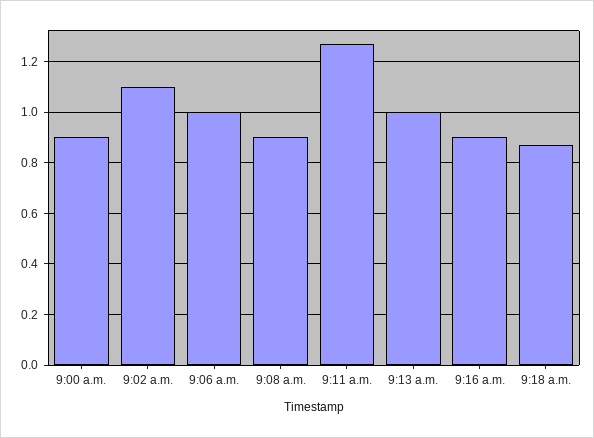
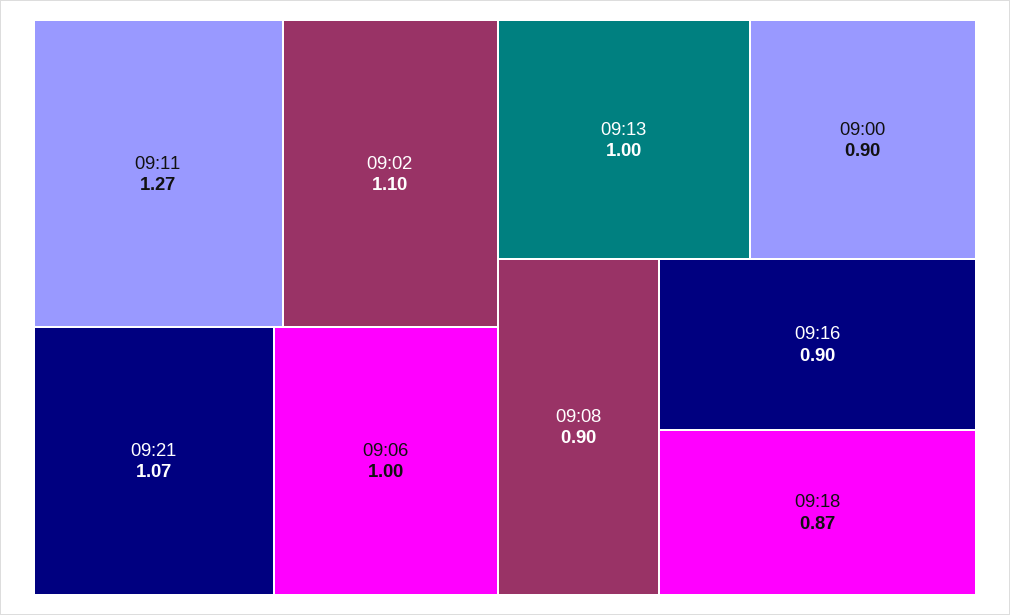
09:21: none -> 1.07

